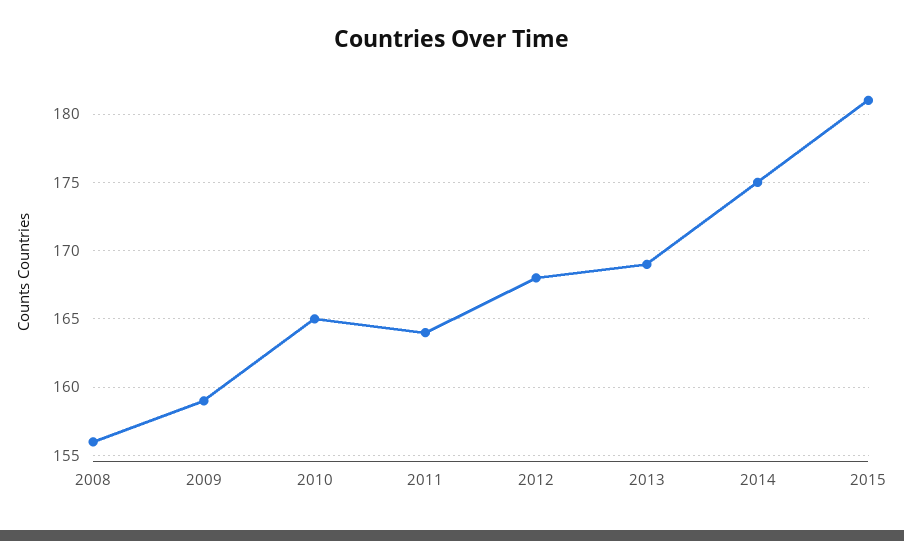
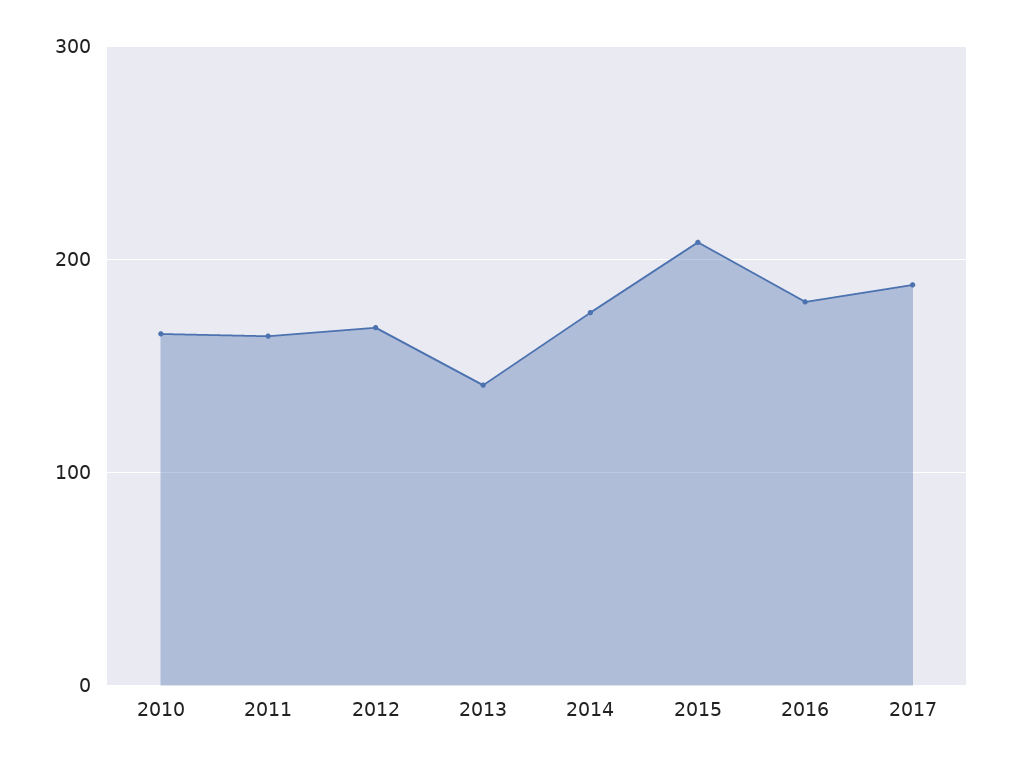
2008: 156 -> none
2009: 159 -> none
2013: 169 -> 140
2015: 181 -> 210
2016: none -> 180
2017: none -> 190

